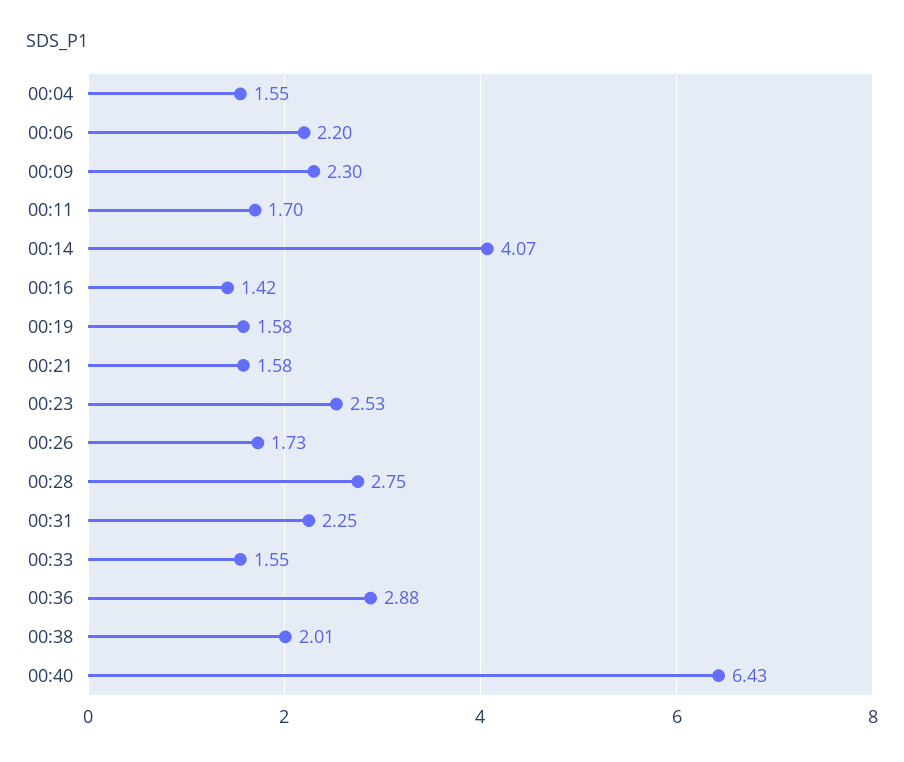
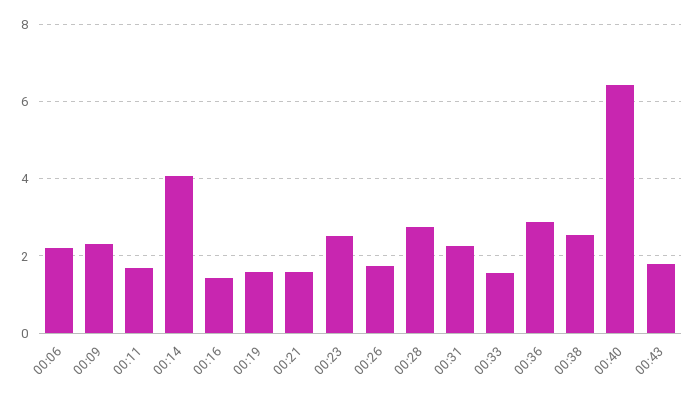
00:04: 1.55 -> none
00:38: 2.01 -> 2.6
00:43: none -> 1.8

